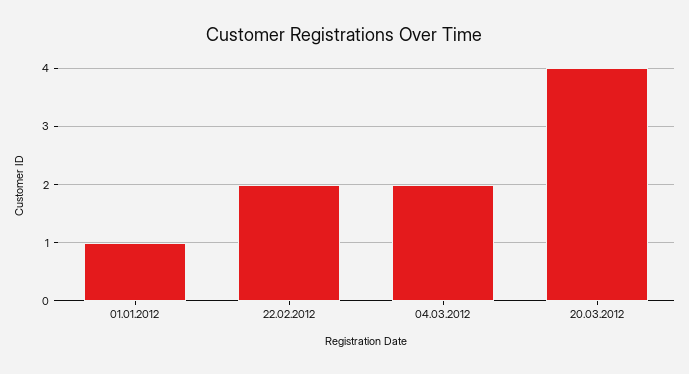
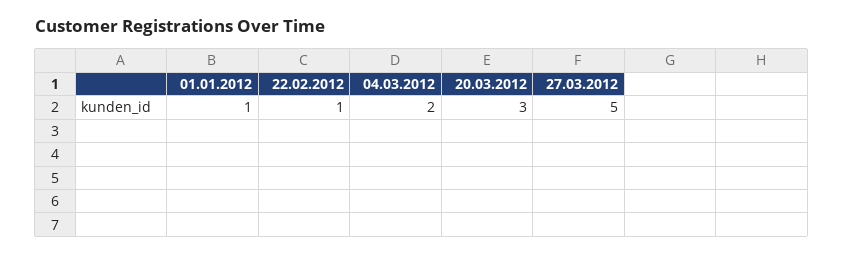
22.02.2012: 2 -> 1
20.03.2012: 4 -> 3
27.03.2012: none -> 5

